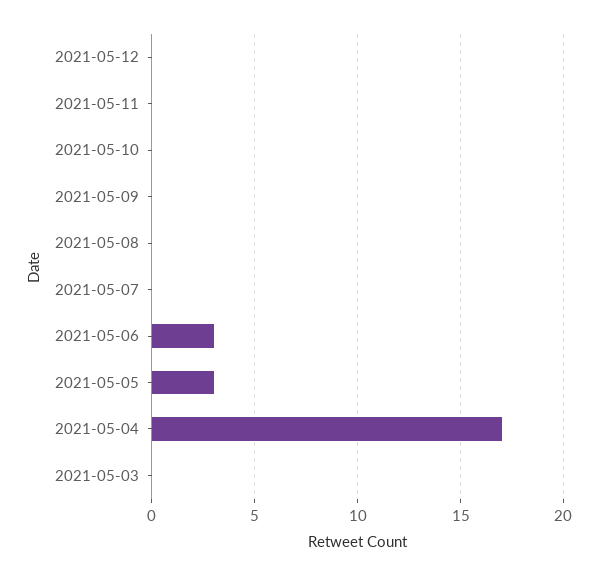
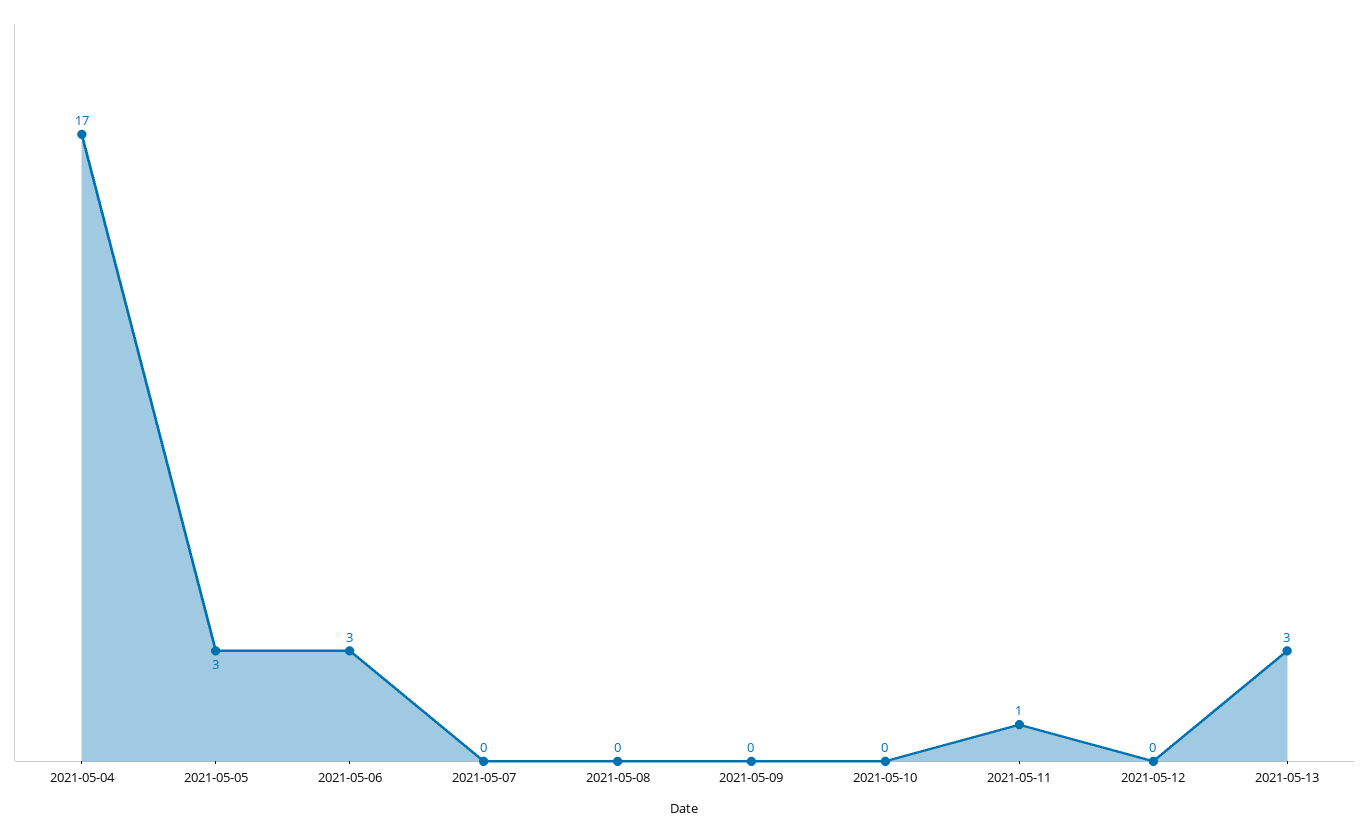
2021-05-11: 0 -> 1
2021-05-03: 0 -> none
2021-05-13: none -> 3

